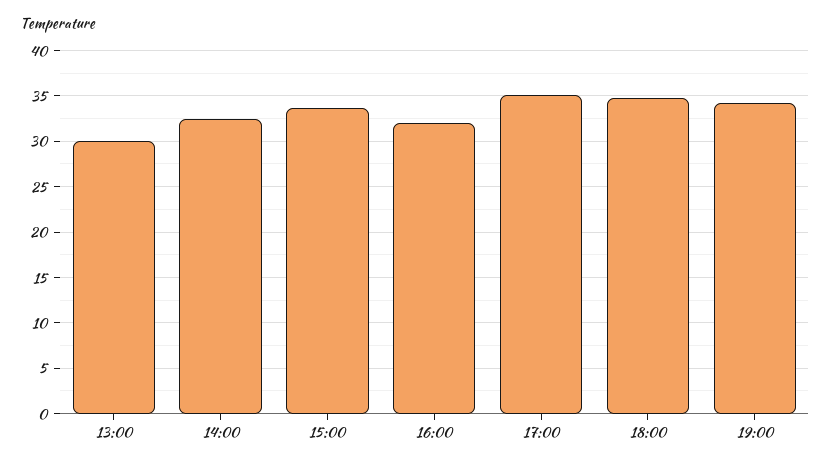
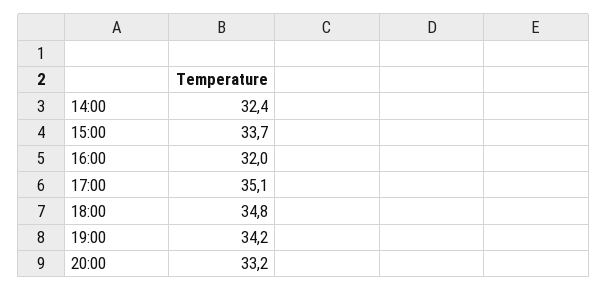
13:00: 30 -> none
20:00: none -> 33.2

